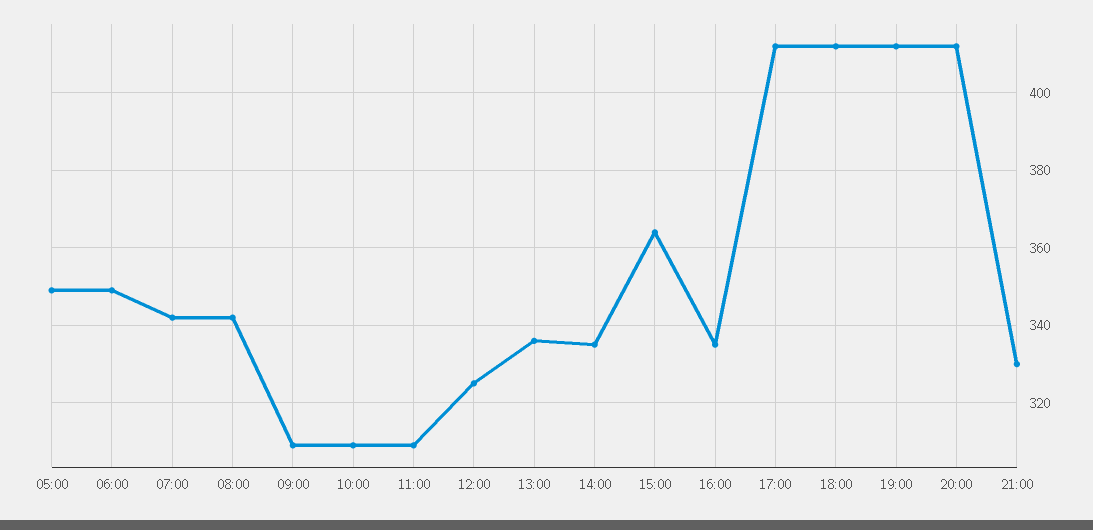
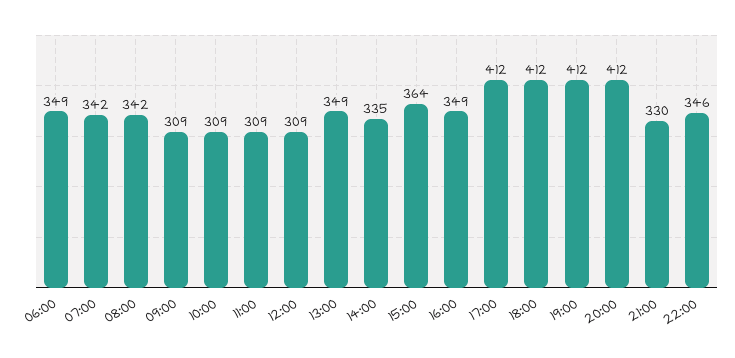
05:00: 350 -> none
12:00: 325 -> 309
13:00: 335 -> 349
16:00: 335 -> 349
22:00: none -> 346

